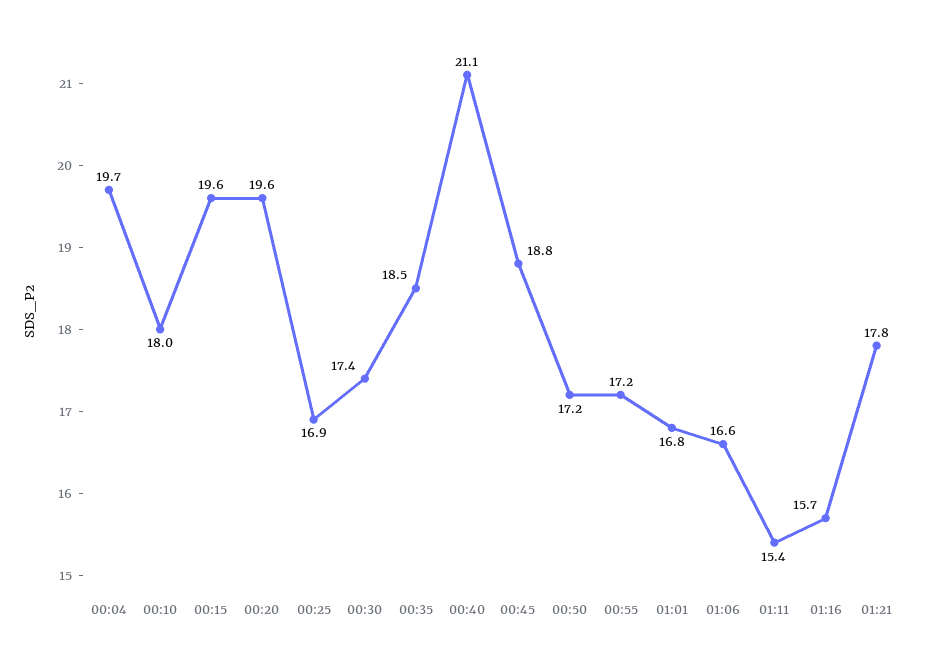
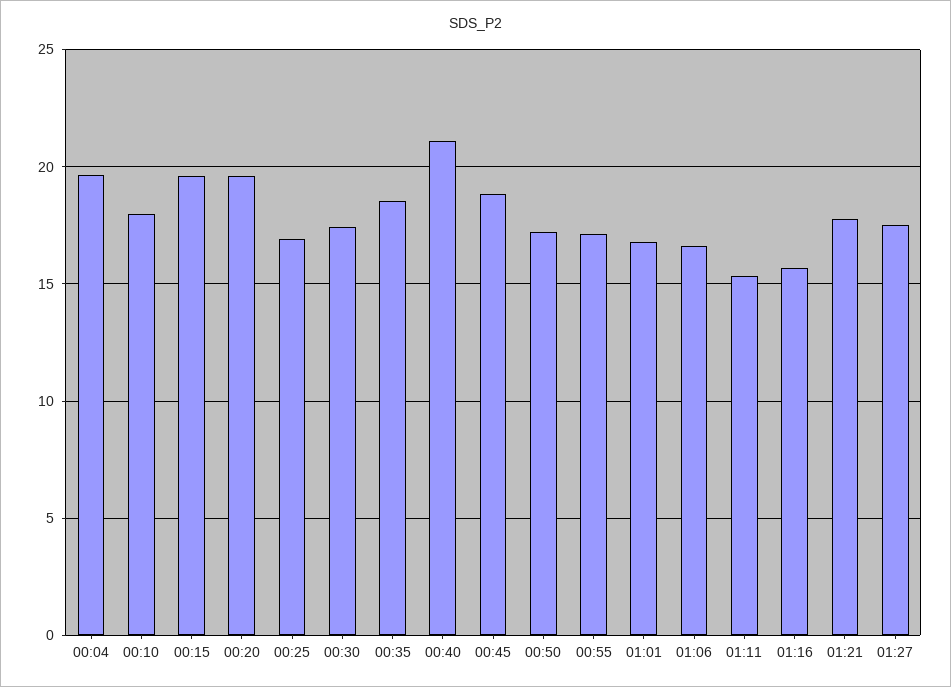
01:27: none -> 17.5

